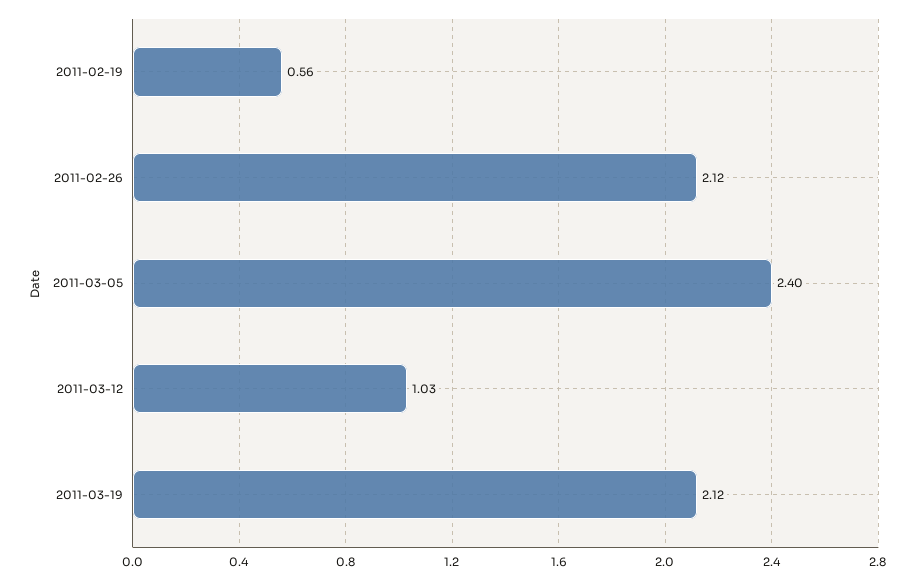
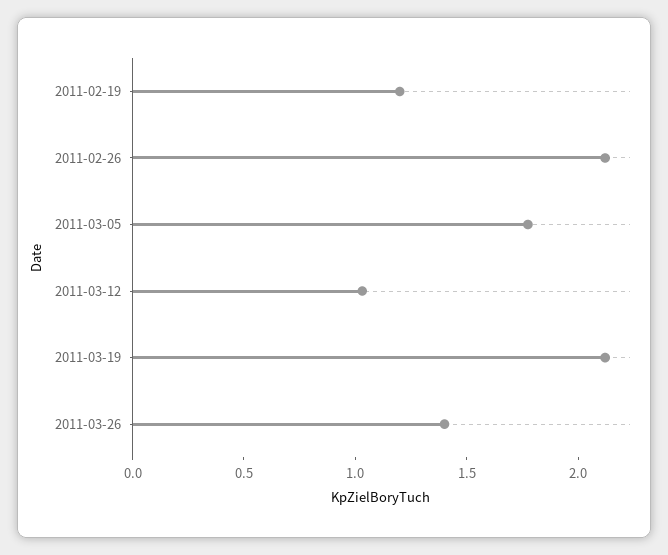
2011-02-19: 0.56 -> 1.2
2011-03-05: 2.4 -> 1.8
2011-03-26: none -> 1.4

